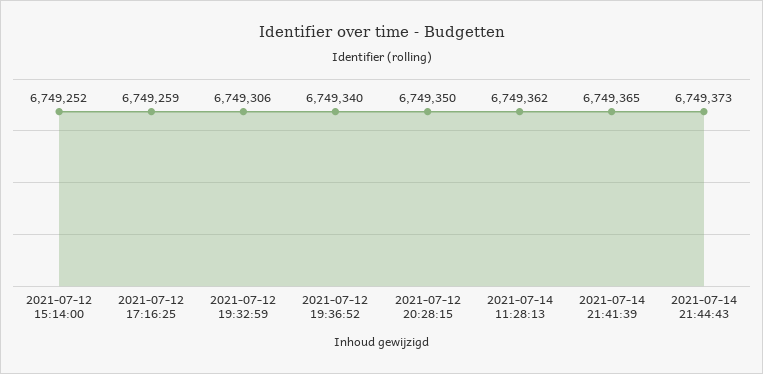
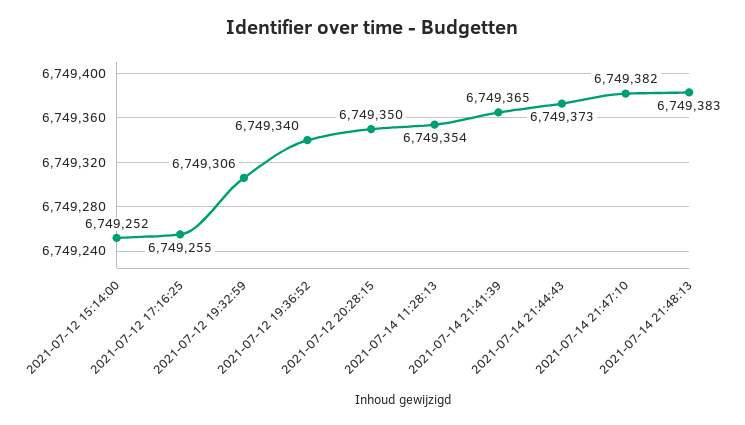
2021-07-12 17:16:25: 6749259 -> 6749255
2021-07-14 11:28:13: 6749362 -> 6749354
2021-07-14 21:47:10: none -> 6749382
2021-07-14 21:48:13: none -> 6749383

